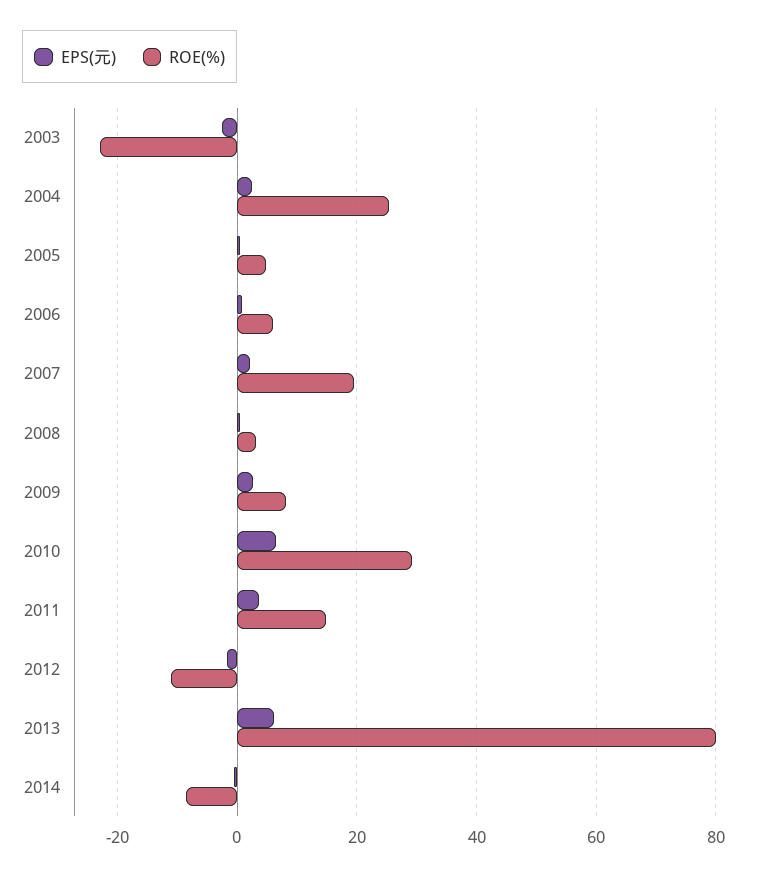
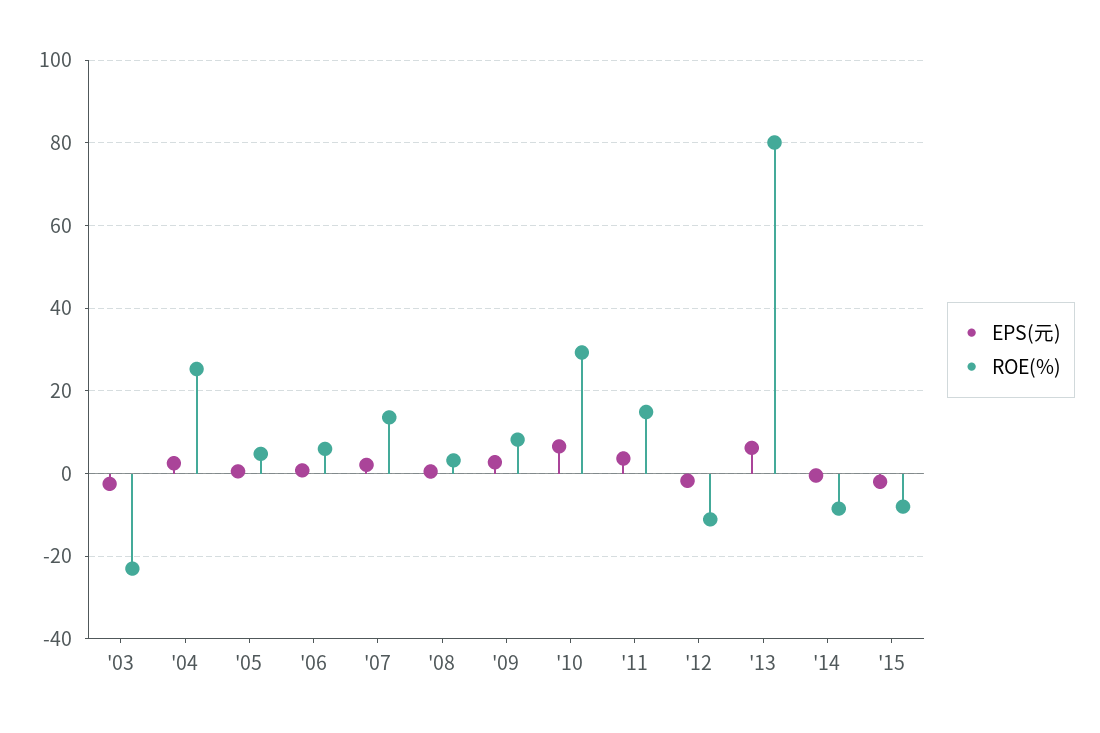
ROE(%), 2007: 20 -> 14
EPS(元), '15: none -> -2
ROE(%), '15: none -> -8

